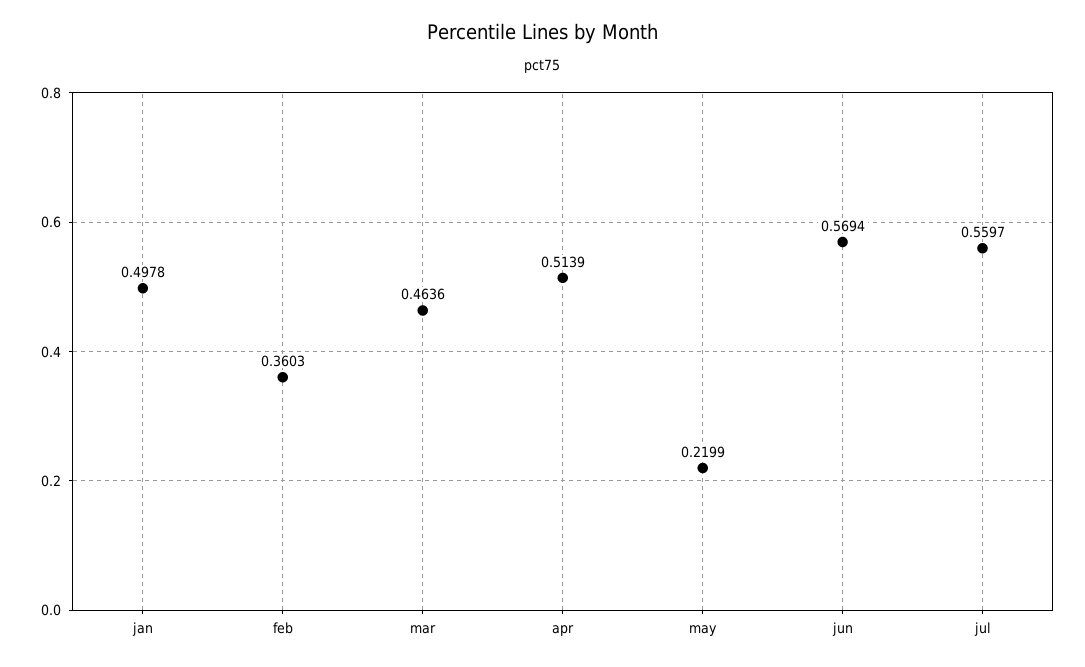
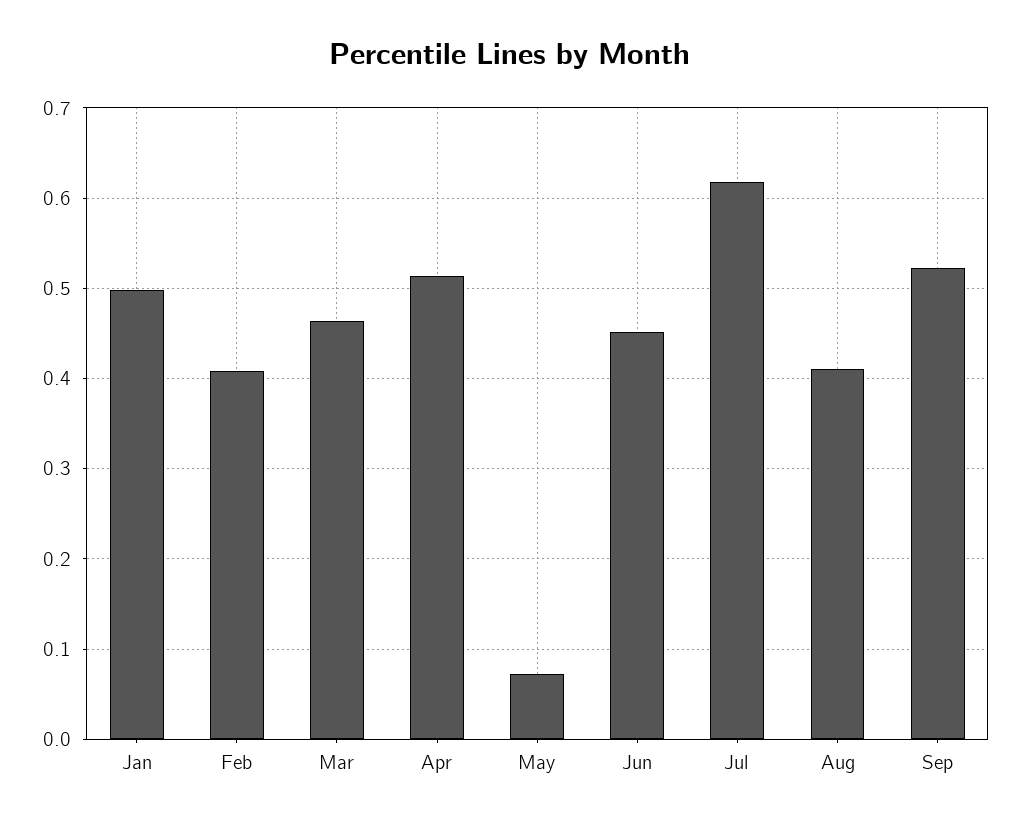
feb: 0.3603 -> 0.41
may: 0.2199 -> 0.07
jun: 0.5694 -> 0.45
jul: 0.5597 -> 0.62
Aug: none -> 0.41
Sep: none -> 0.52

